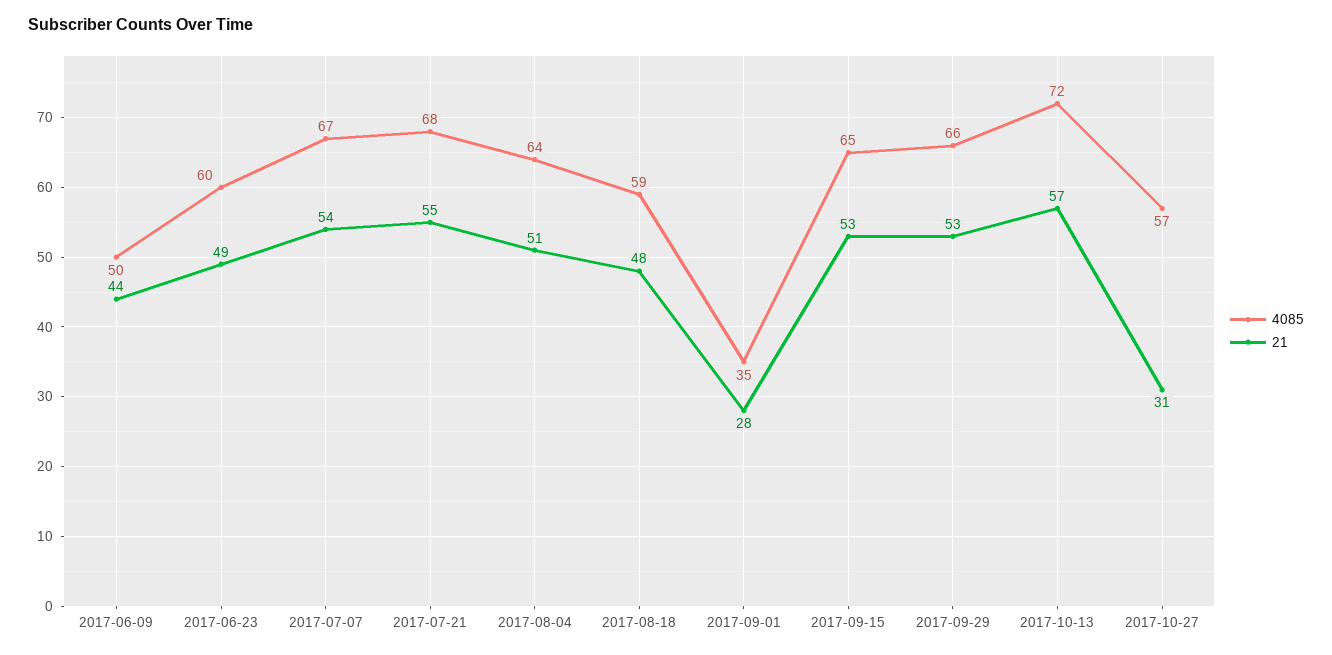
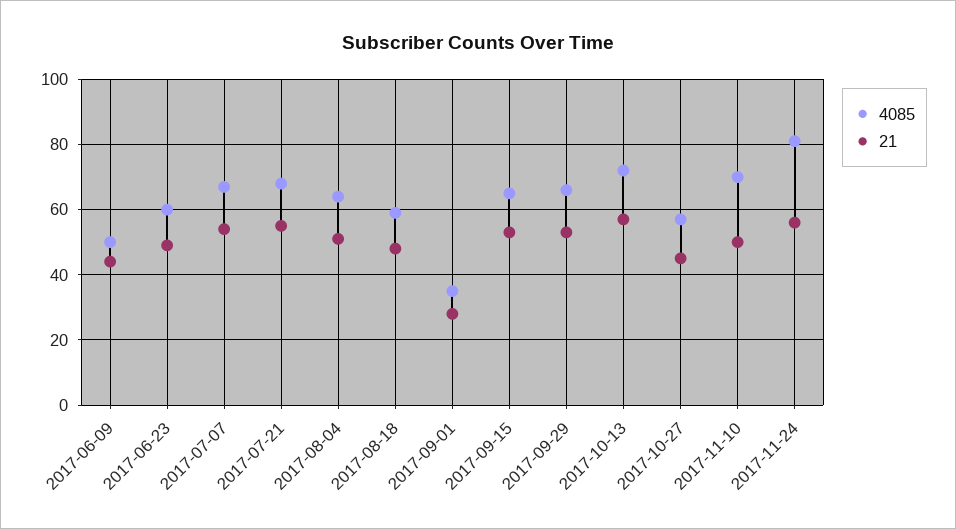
21, 2017-10-27: 31 -> 45
4085, 2017-11-10: none -> 70
21, 2017-11-10: none -> 50
4085, 2017-11-24: none -> 80
21, 2017-11-24: none -> 55

